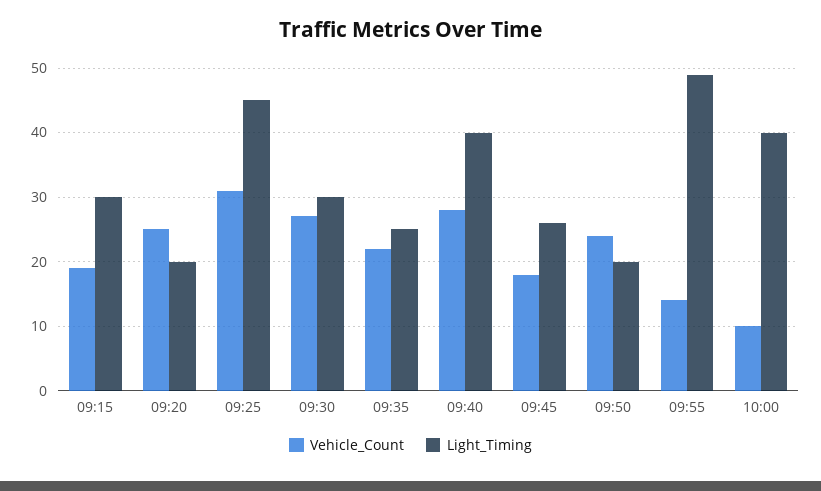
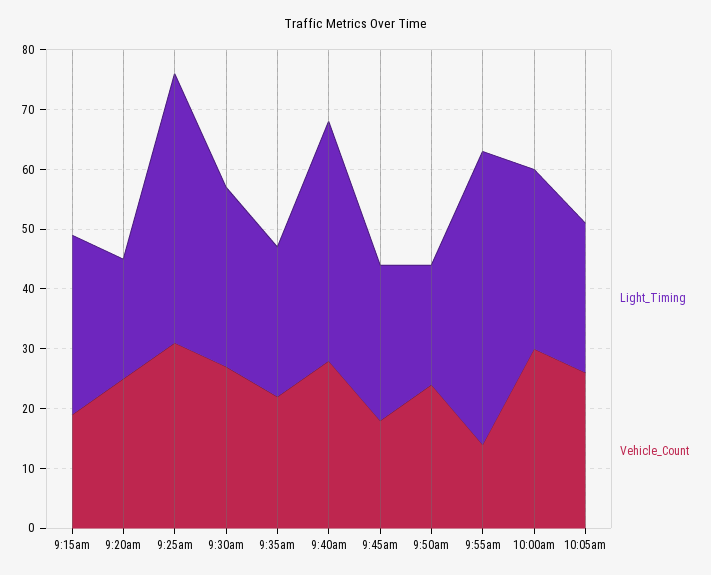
Vehicle_Count, 10:00: 10 -> 30
Light_Timing, 10:00: 40 -> 30
Light_Timing, 10:05am: none -> 25
Vehicle_Count, 10:05am: none -> 25

